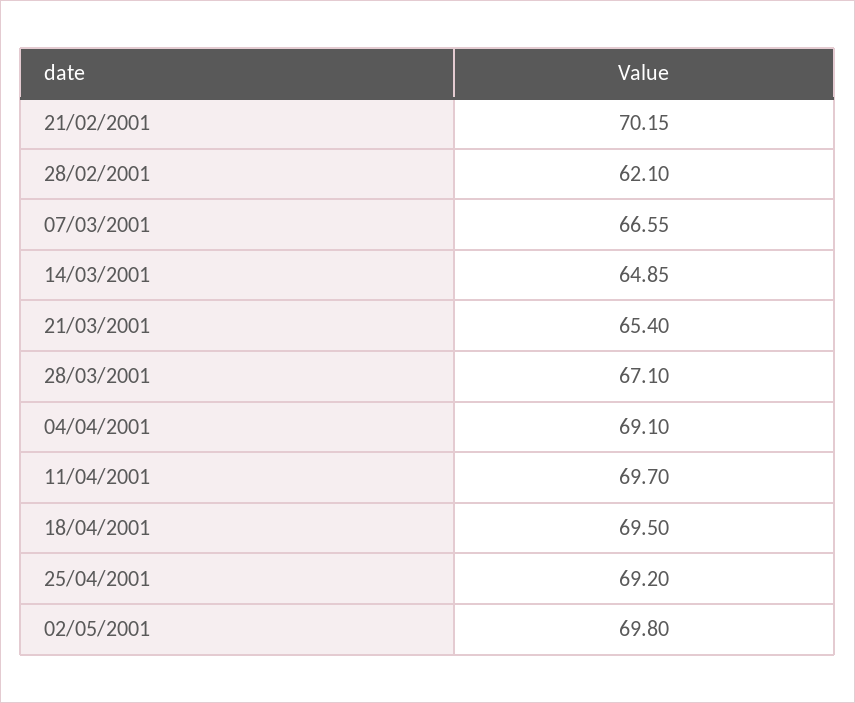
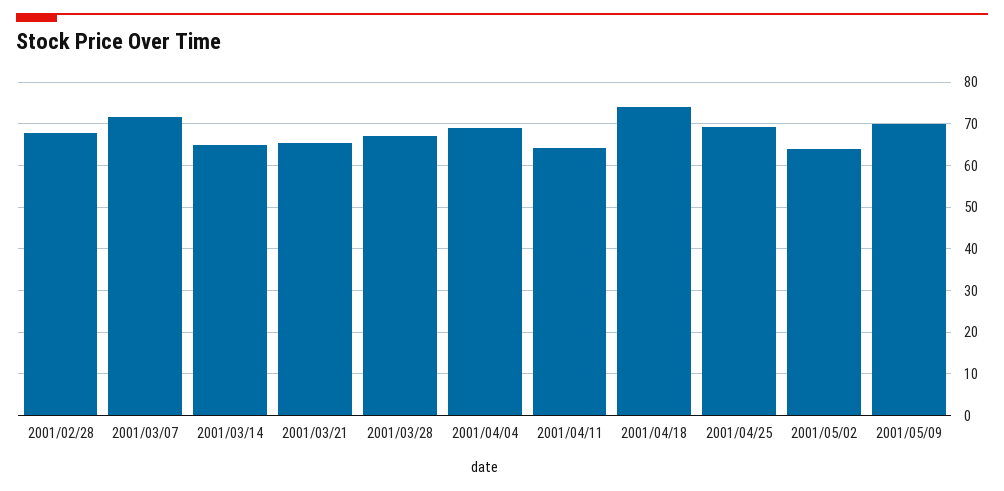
21/02/2001: 70.15 -> none
28/02/2001: 62.1 -> 68
07/03/2001: 66.55 -> 72
11/04/2001: 69.7 -> 64
18/04/2001: 69.5 -> 74
02/05/2001: 69.8 -> 64
2001/05/09: none -> 70

